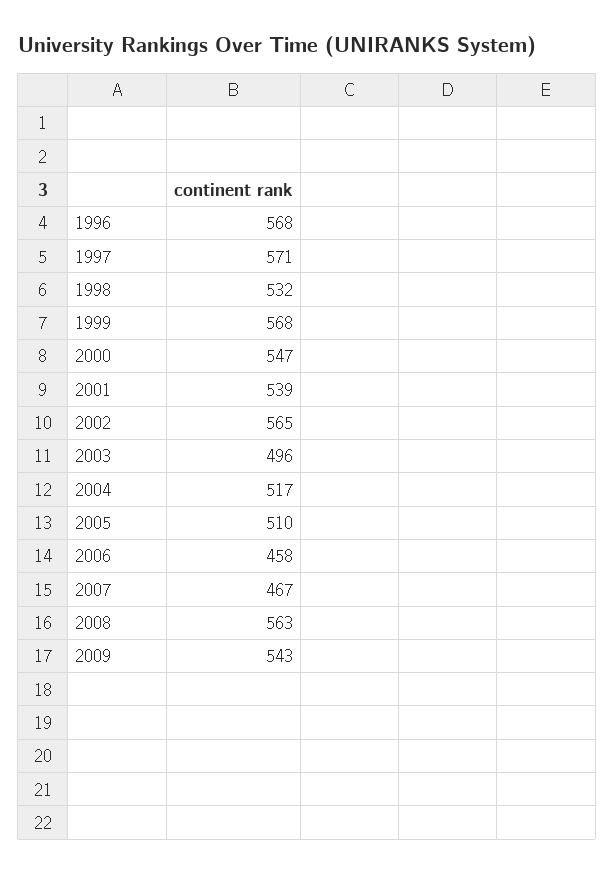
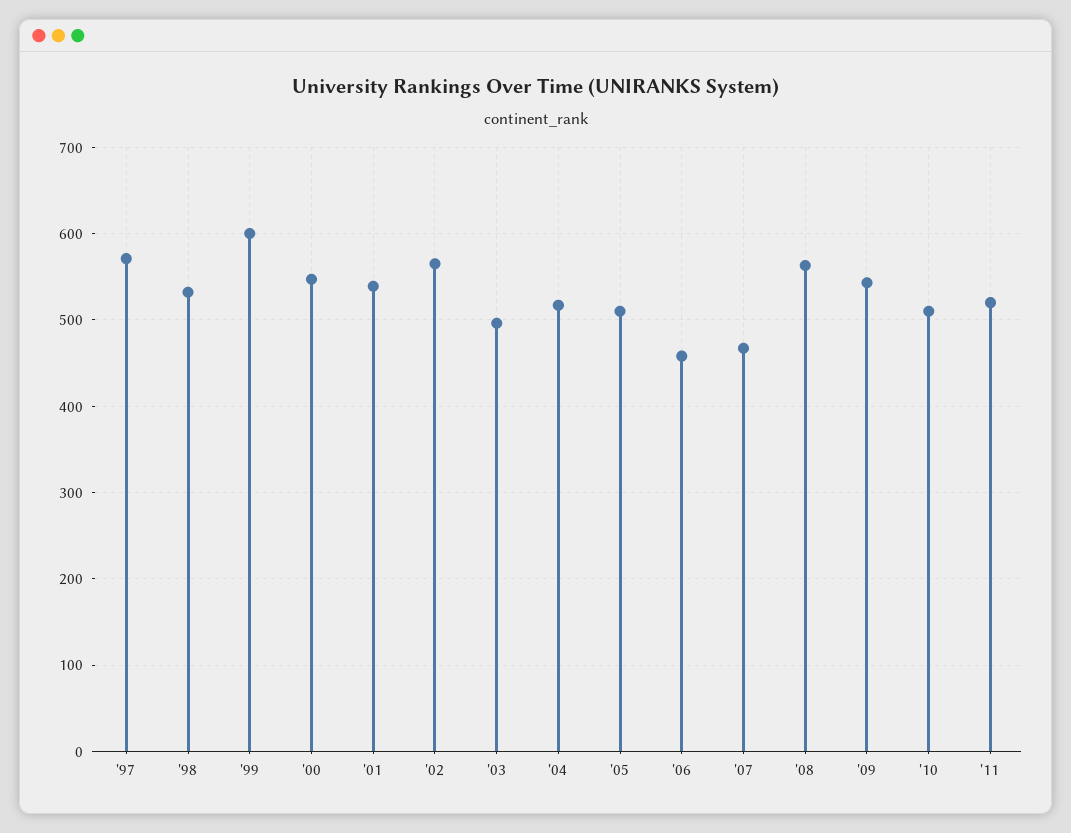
1996: 568 -> none
1999: 568 -> 600
'10: none -> 510
'11: none -> 520

